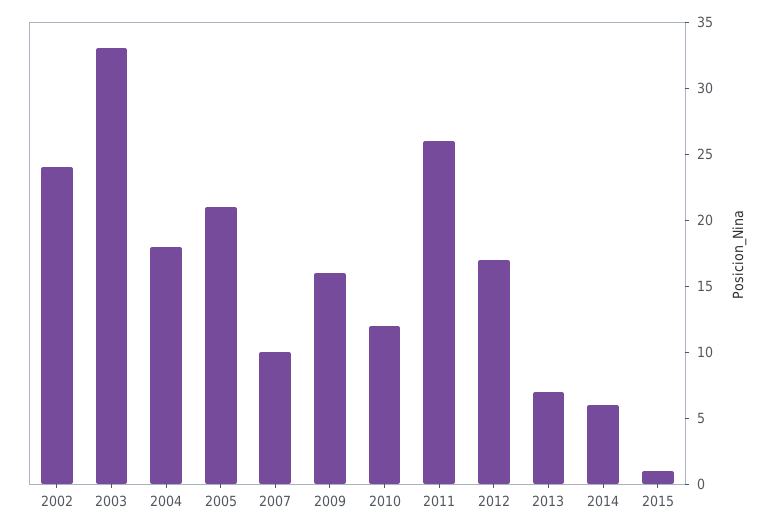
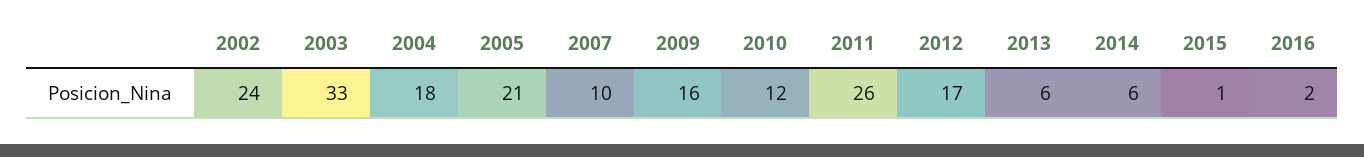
2013: 7 -> 6
2016: none -> 2

